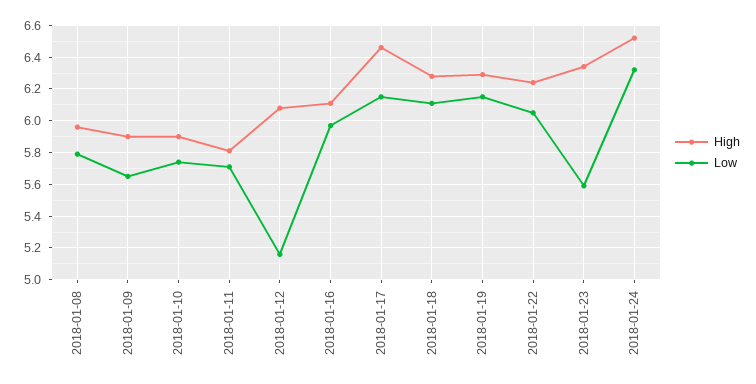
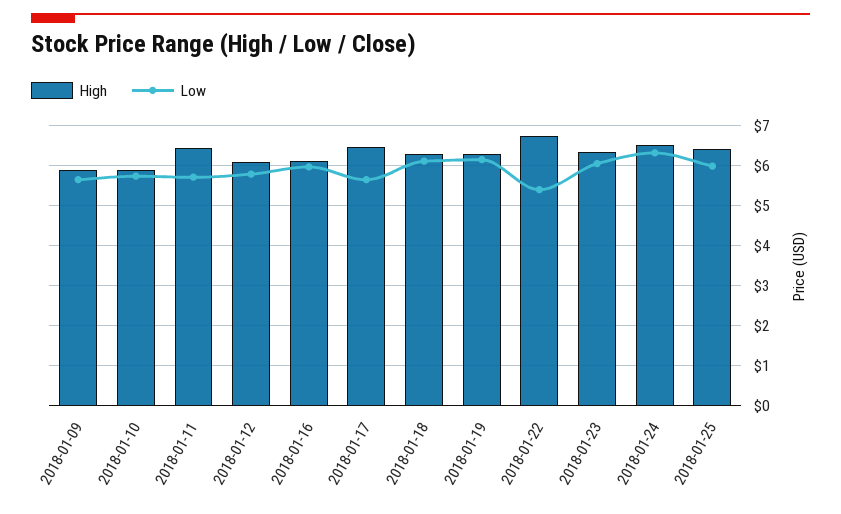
High, 2018-01-08: 5.95 -> none
Low, 2018-01-08: 5.8 -> none
High, 2018-01-11: 5.8 -> 6.4
Low, 2018-01-12: 5.15 -> 5.8
Low, 2018-01-17: 6.15 -> 5.6
High, 2018-01-22: 6.25 -> 6.8
Low, 2018-01-22: 6.05 -> 5.4
Low, 2018-01-23: 5.6 -> 6
High, 2018-01-25: none -> 6.4
Low, 2018-01-25: none -> 6

